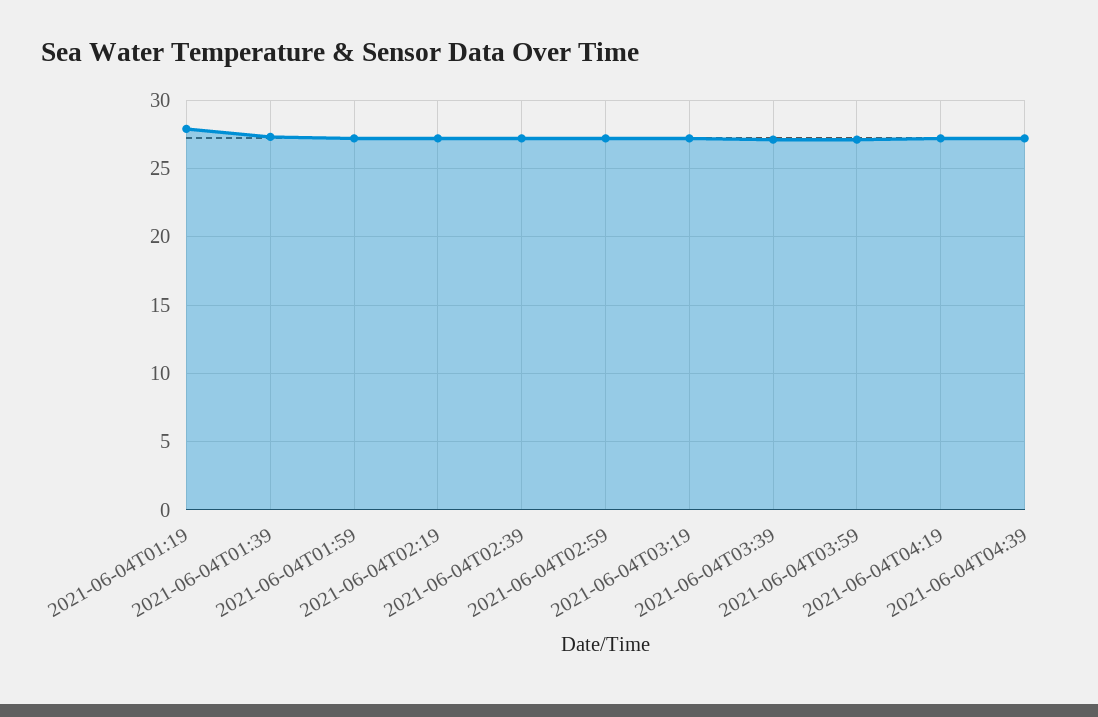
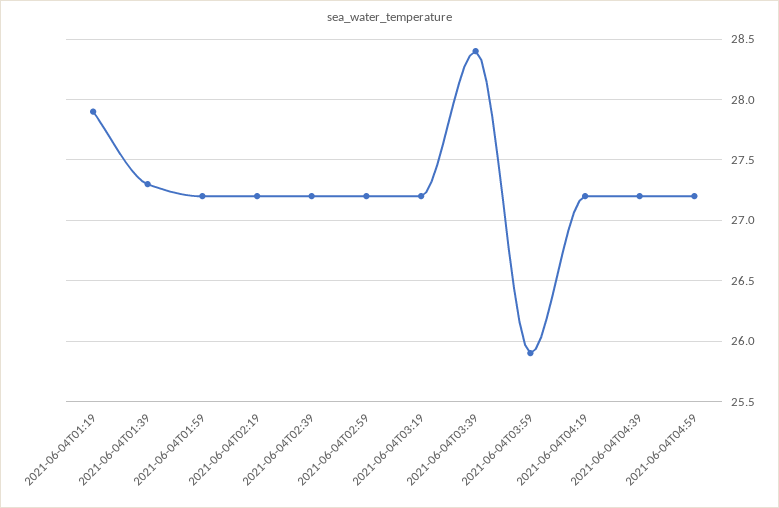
2021-06-04T03:39: 27 -> 28.4
2021-06-04T03:59: 27 -> 25.9
2021-06-04T04:59: none -> 27.2

